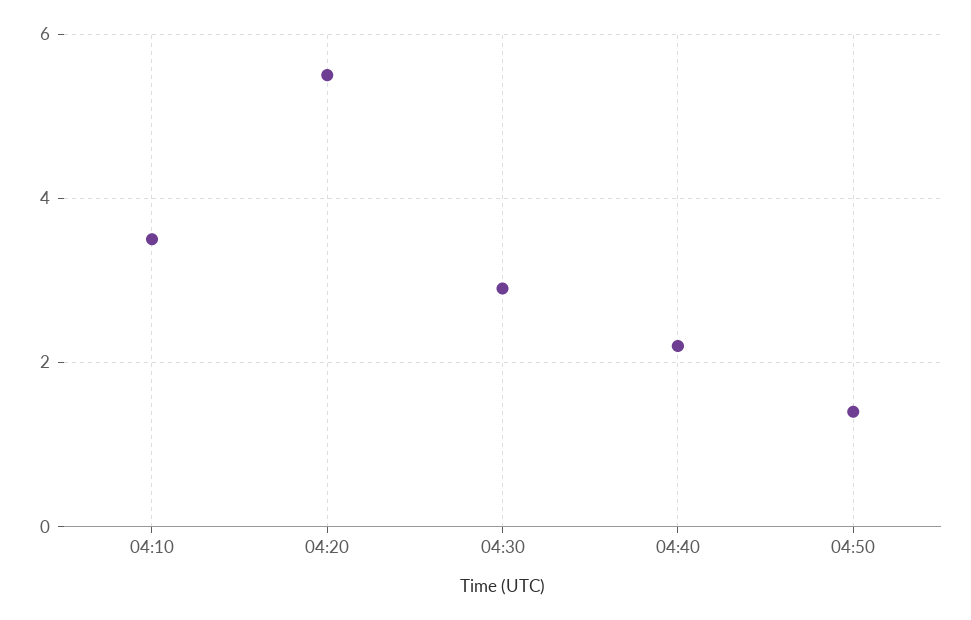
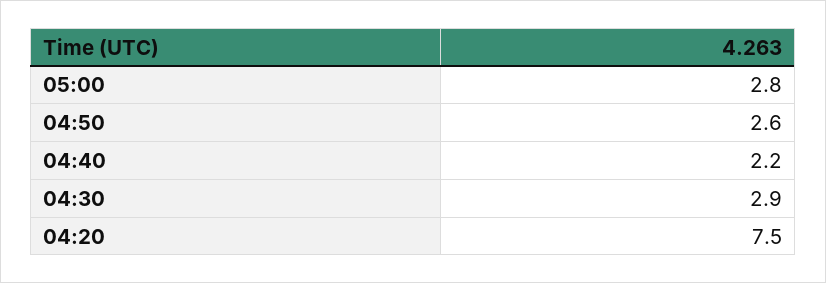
04:10: 3.5 -> none
04:20: 5.5 -> 7.5
04:50: 1.5 -> 2.6
05:00: none -> 2.8

